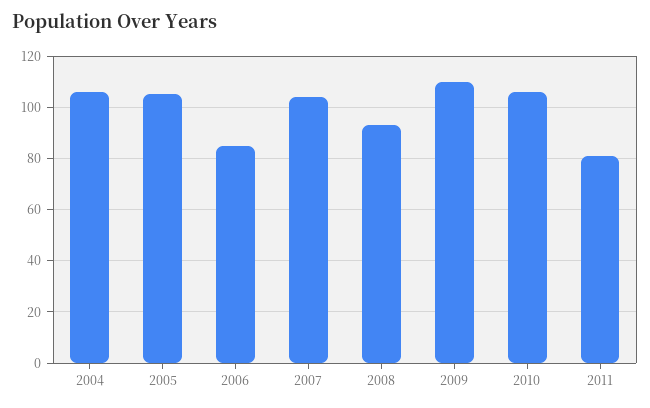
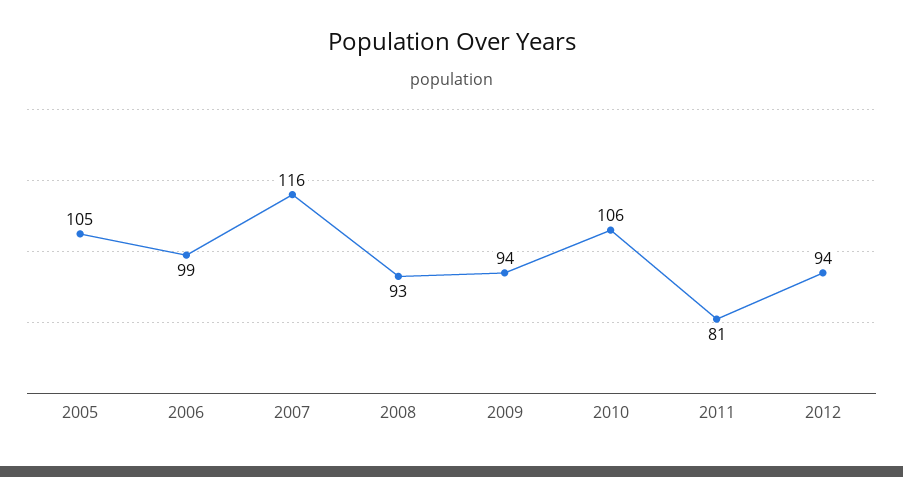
2004: 105 -> none
2006: 85 -> 99
2007: 105 -> 116
2009: 110 -> 94
2012: none -> 94

